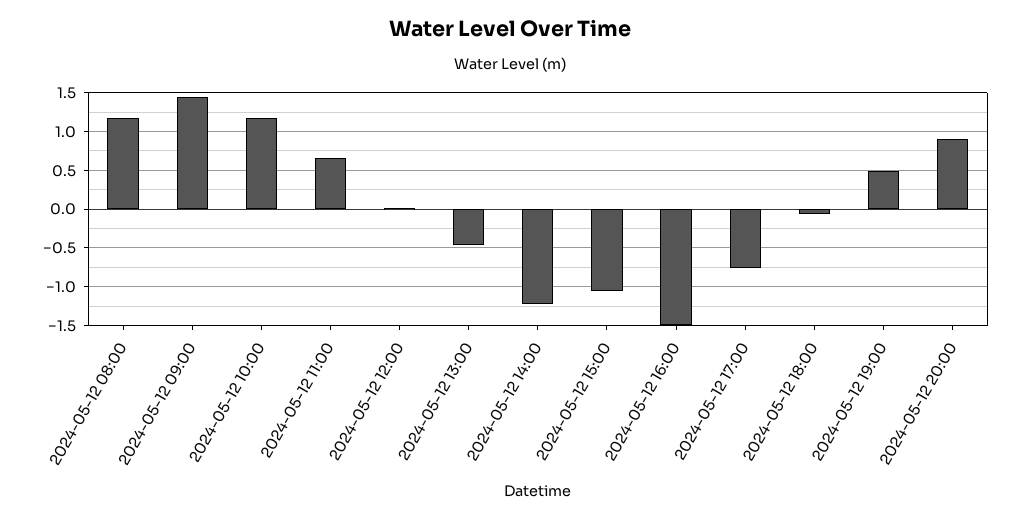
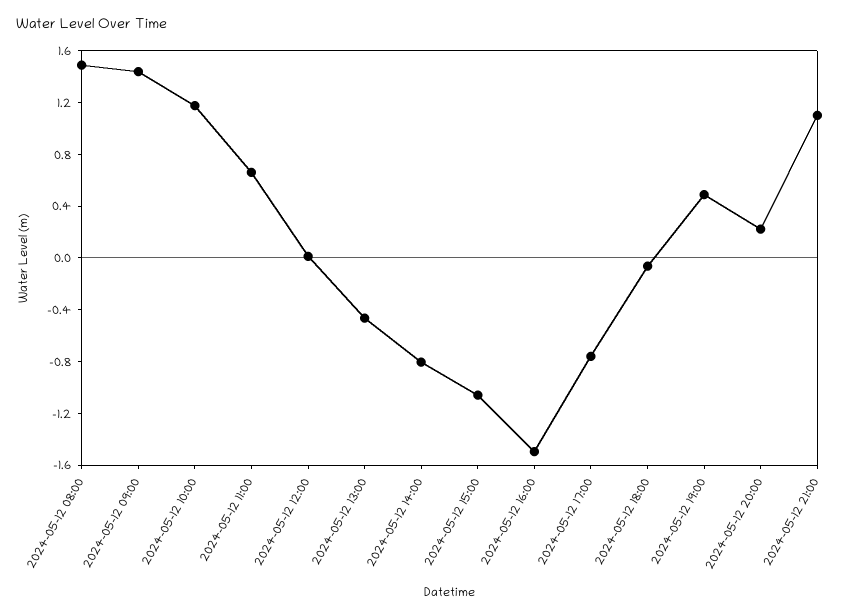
2024-05-12 08:00: 1.2 -> 1.5
2024-05-12 14:00: -1.2 -> -0.8
2024-05-12 20:00: 0.9 -> 0.2
2024-05-12 21:00: none -> 1.1

